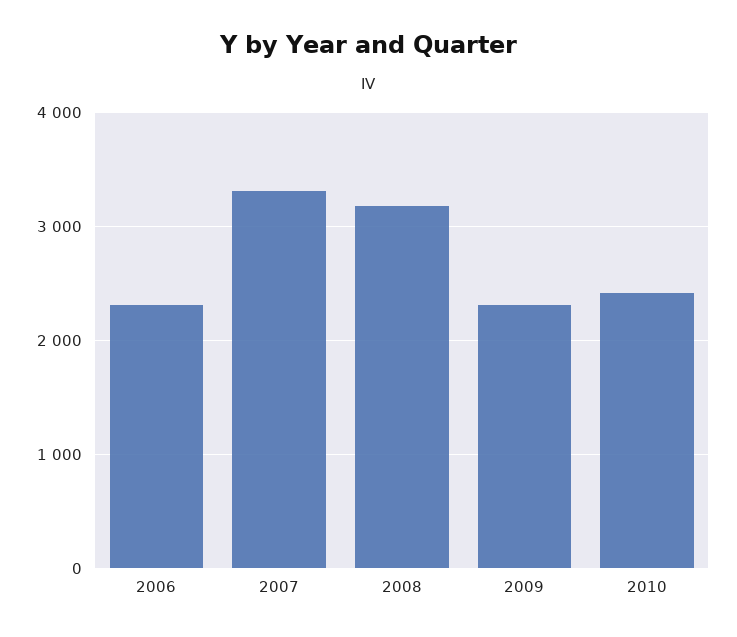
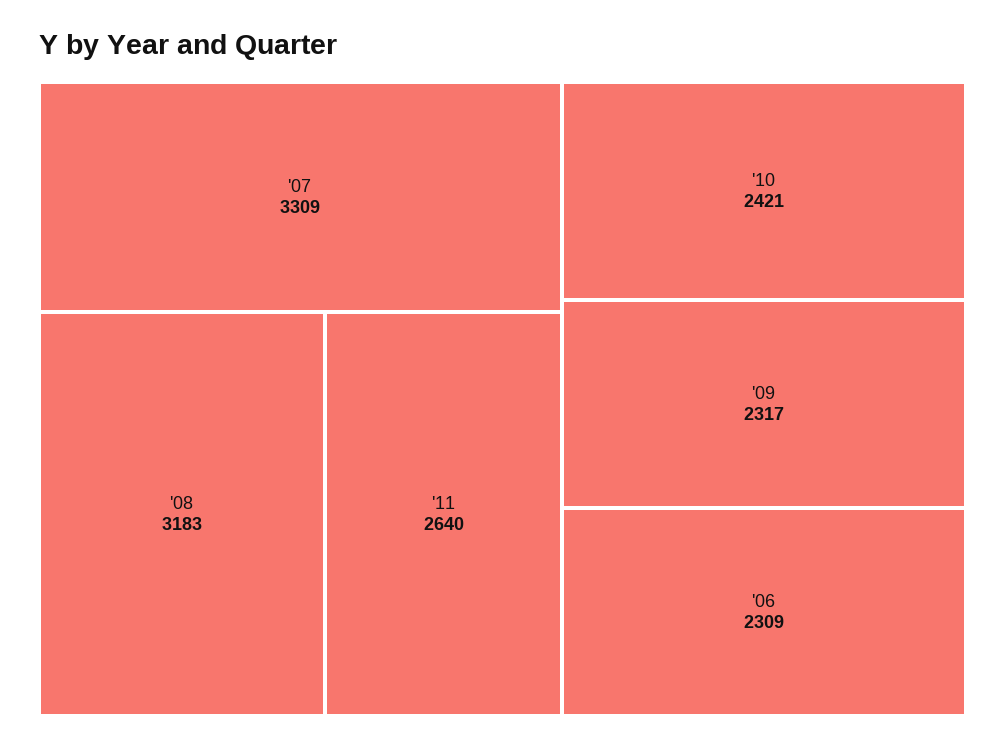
'11: none -> 2640

